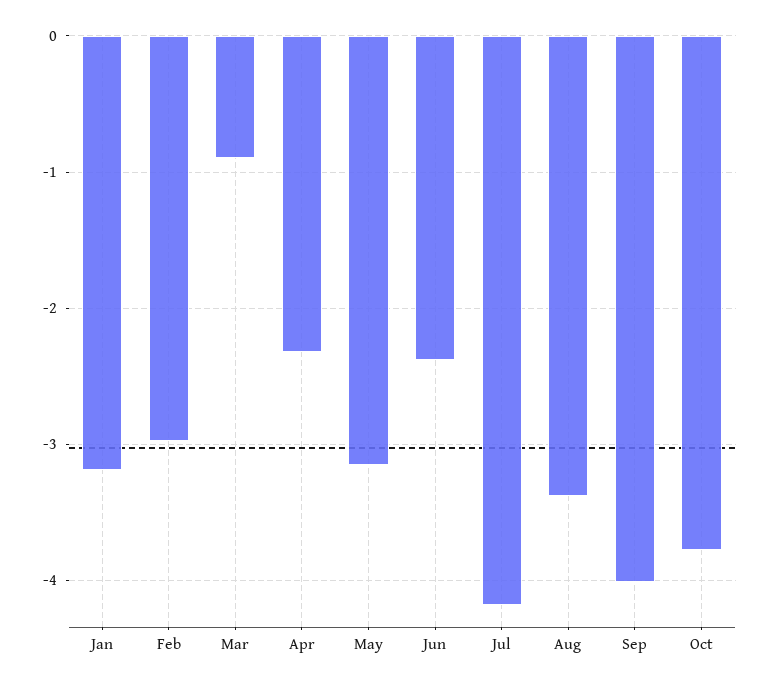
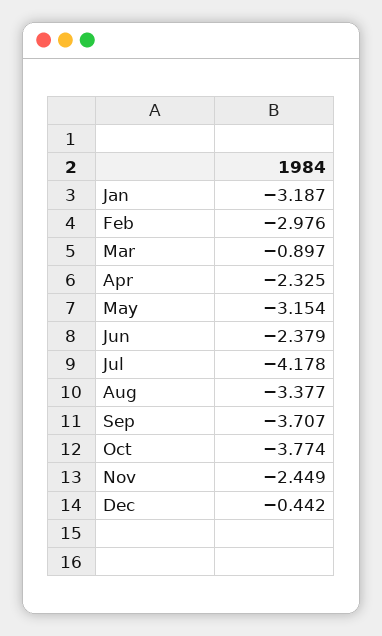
Sep: -4 -> -3.707
Nov: none -> -2.449
Dec: none -> -0.442

